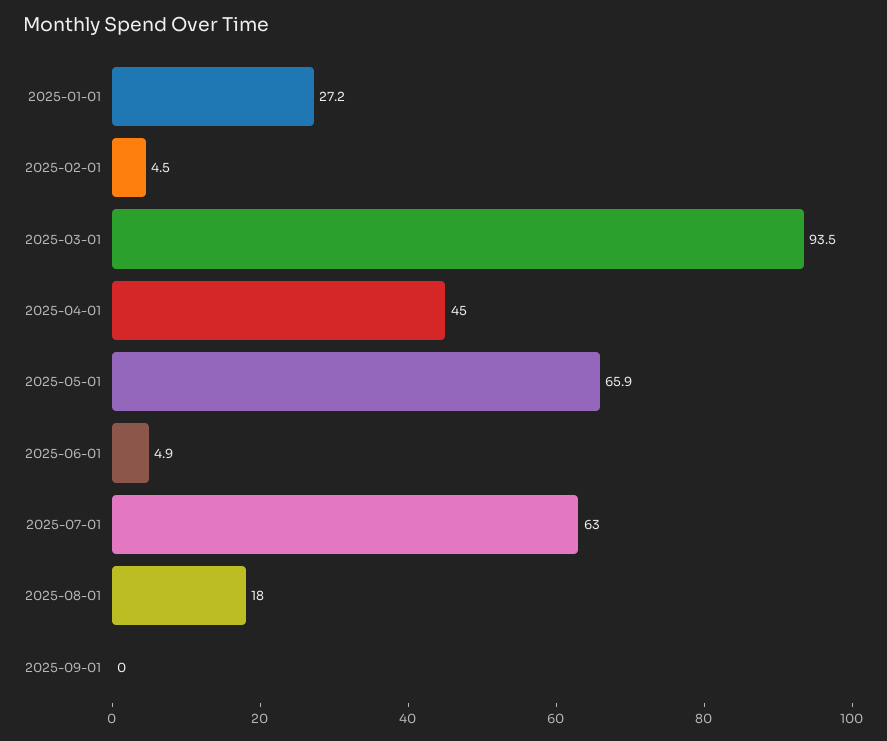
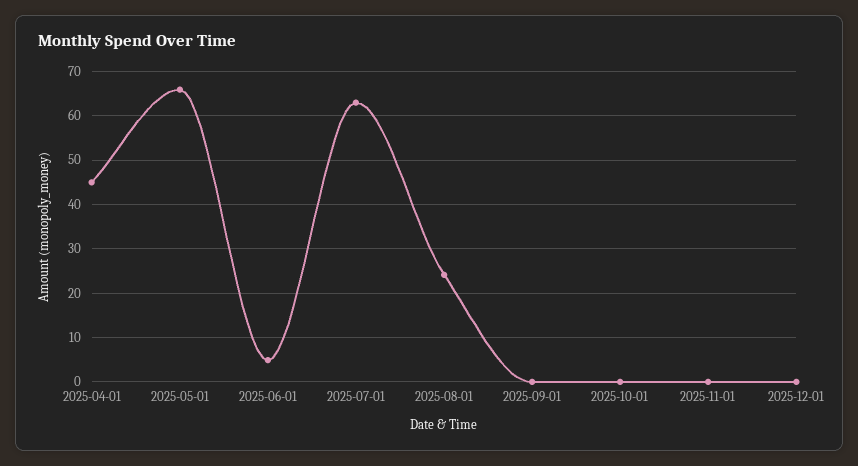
2025-01-01: 27.2 -> none
2025-02-01: 4.5 -> none
2025-03-01: 93.5 -> none
2025-08-01: 18 -> 24
2025-10-01: none -> 0
2025-11-01: none -> 0
2025-12-01: none -> 0

